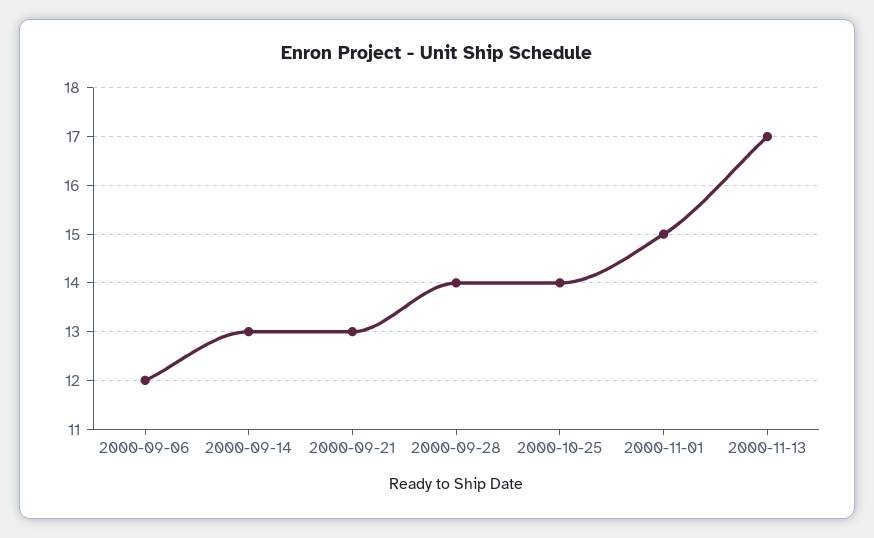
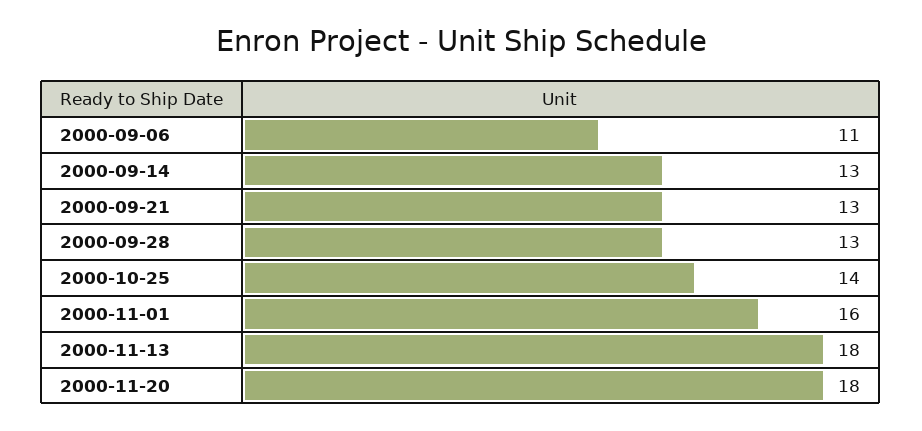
2000-09-06: 12 -> 11
2000-09-28: 14 -> 13
2000-11-01: 15 -> 16
2000-11-13: 17 -> 18
2000-11-20: none -> 18

